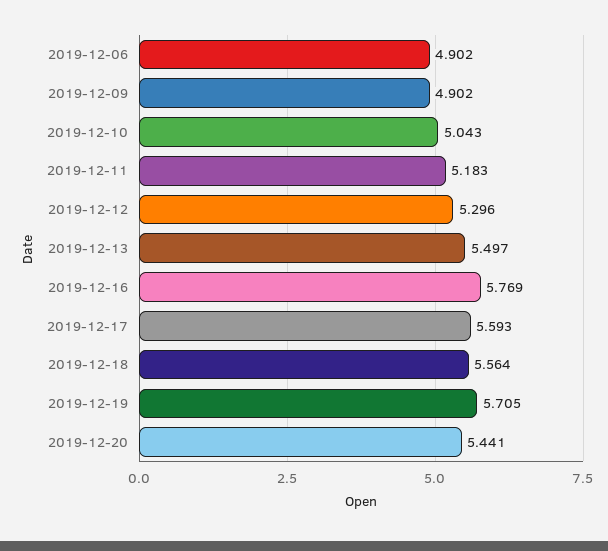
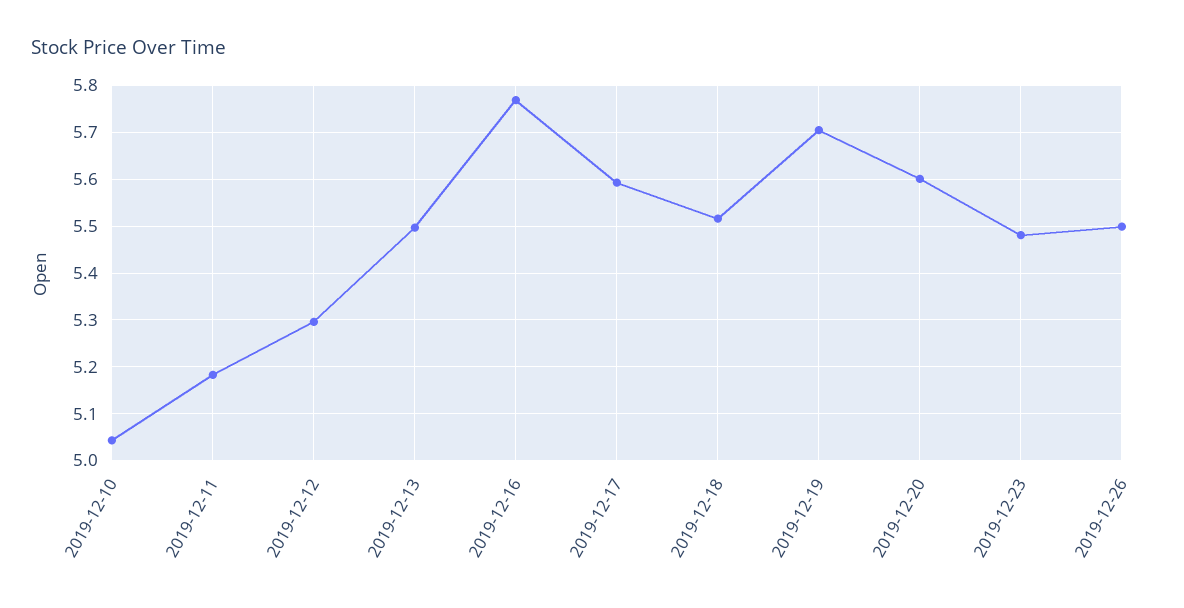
2019-12-06: 4.902 -> none
2019-12-09: 4.902 -> none
2019-12-18: 5.564 -> 5.52
2019-12-20: 5.441 -> 5.6
2019-12-23: none -> 5.48
2019-12-26: none -> 5.5

